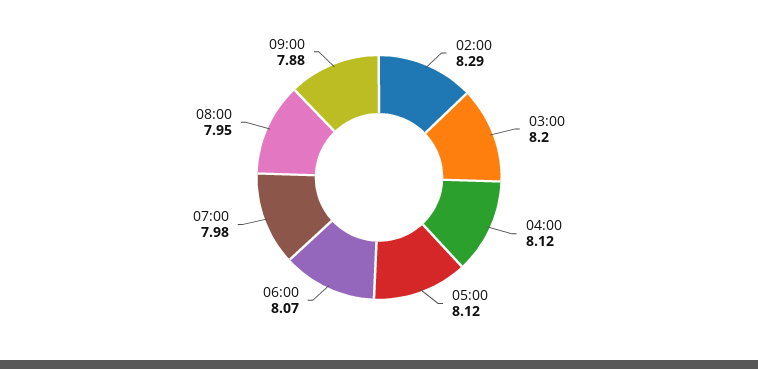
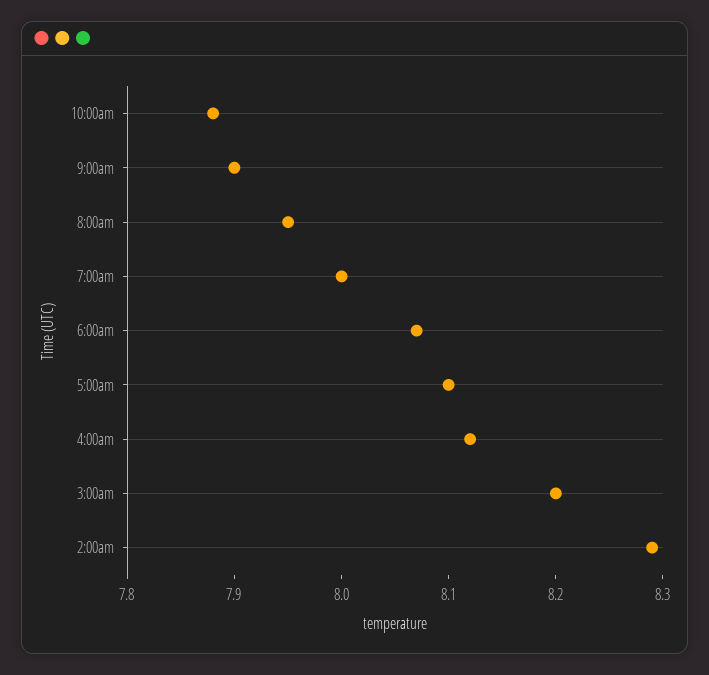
05:00: 8.12 -> 8.1
07:00: 7.98 -> 8
09:00: 7.88 -> 7.9
10:00am: none -> 7.88

